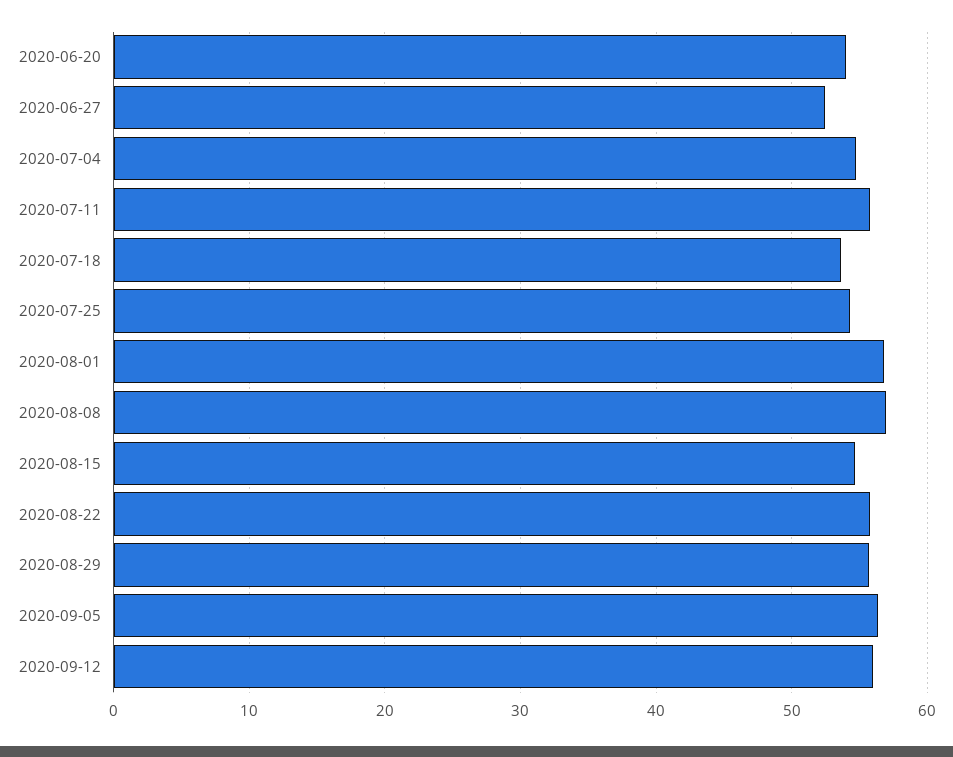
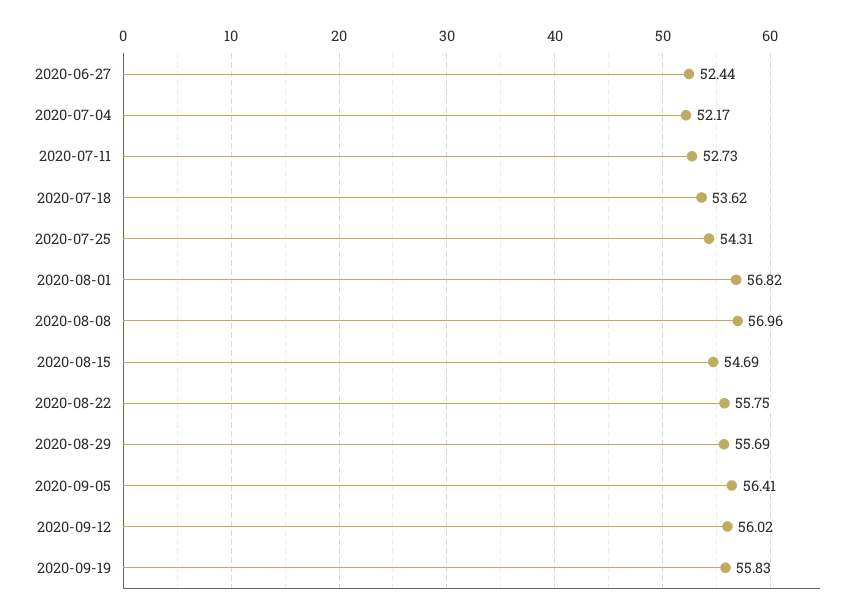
2020-06-20: 54 -> none
2020-07-04: 55 -> 52.17
2020-07-11: 56 -> 52.73
2020-09-19: none -> 55.83

